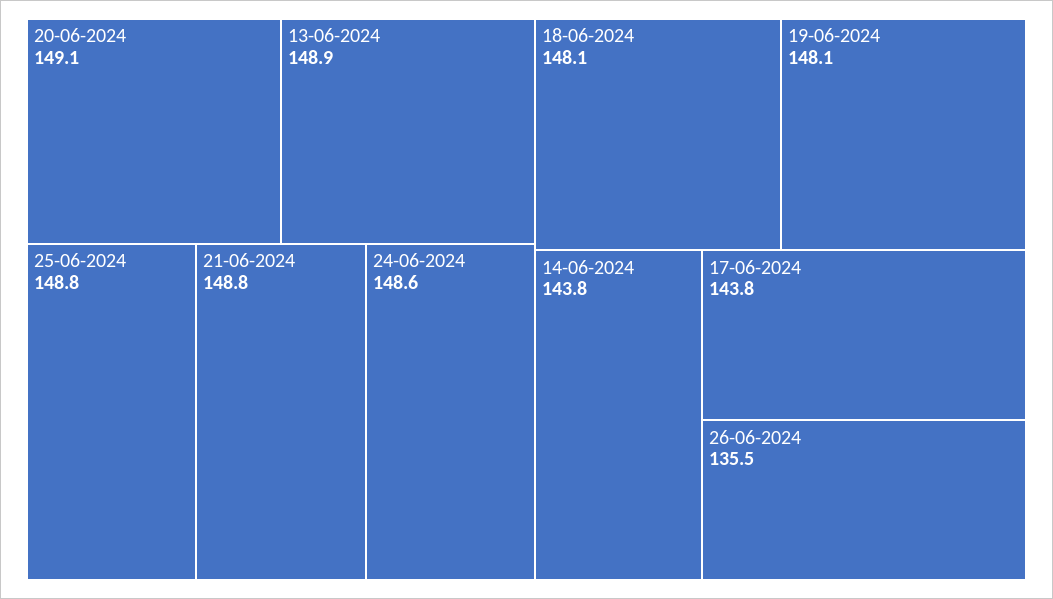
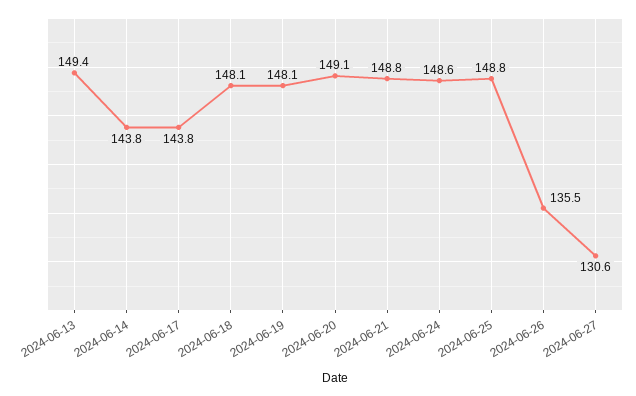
13-06-2024: 148.9 -> 149.4
2024-06-27: none -> 130.6

